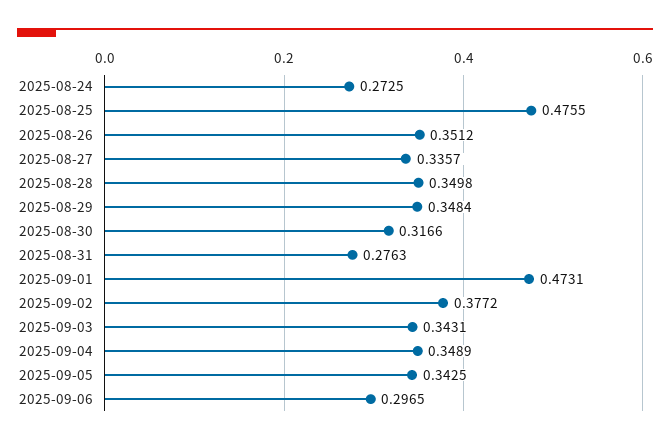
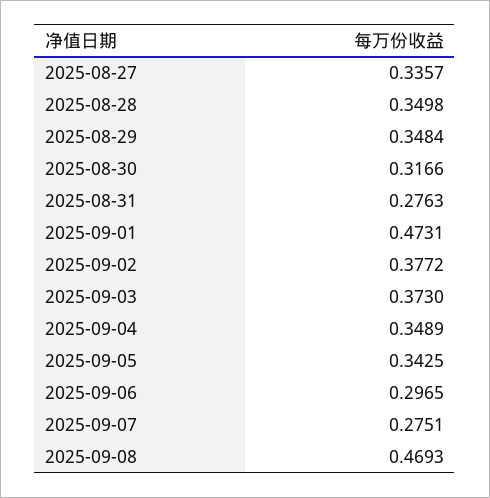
2025-08-24: 0.2725 -> none
2025-08-25: 0.4755 -> none
2025-08-26: 0.3512 -> none
2025-09-03: 0.3431 -> 0.373
2025-09-07: none -> 0.2751
2025-09-08: none -> 0.4693

